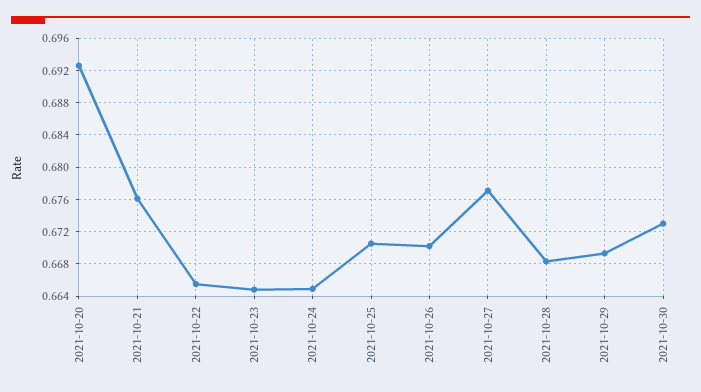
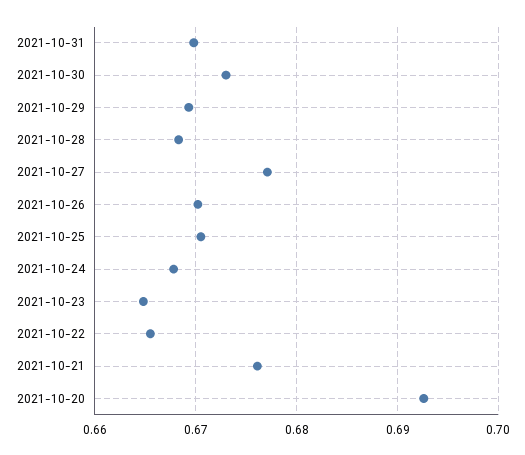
2021-10-24: 0.665 -> 0.668
2021-10-31: none -> 0.67

